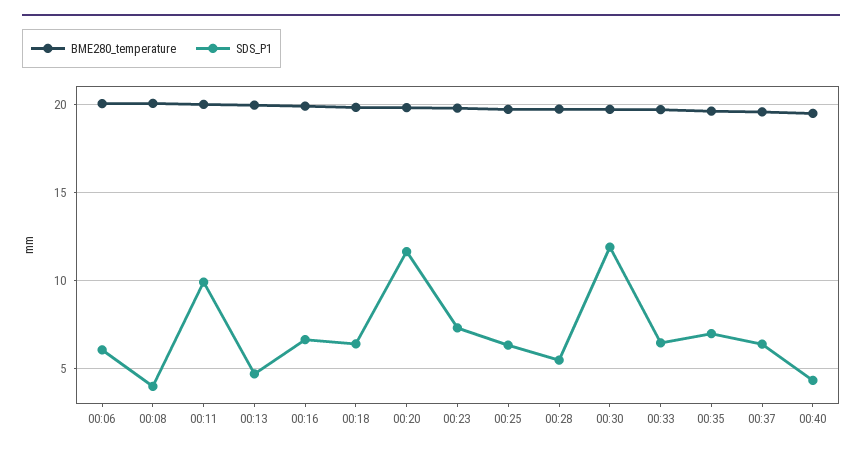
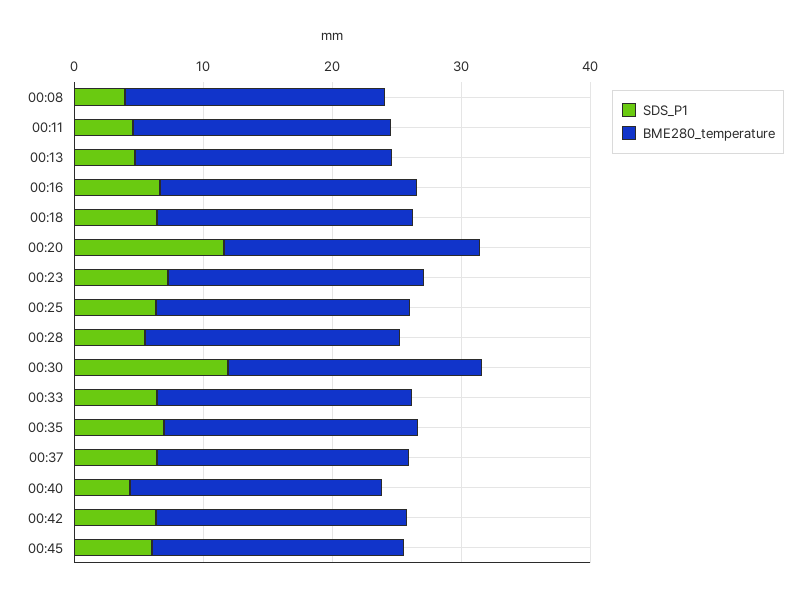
BME280_temperature, 00:06: 20 -> none
SDS_P1, 00:06: 6 -> none
SDS_P1, 00:11: 10 -> 4
SDS_P1, 00:42: none -> 6
BME280_temperature, 00:42: none -> 20
SDS_P1, 00:45: none -> 6
BME280_temperature, 00:45: none -> 20

